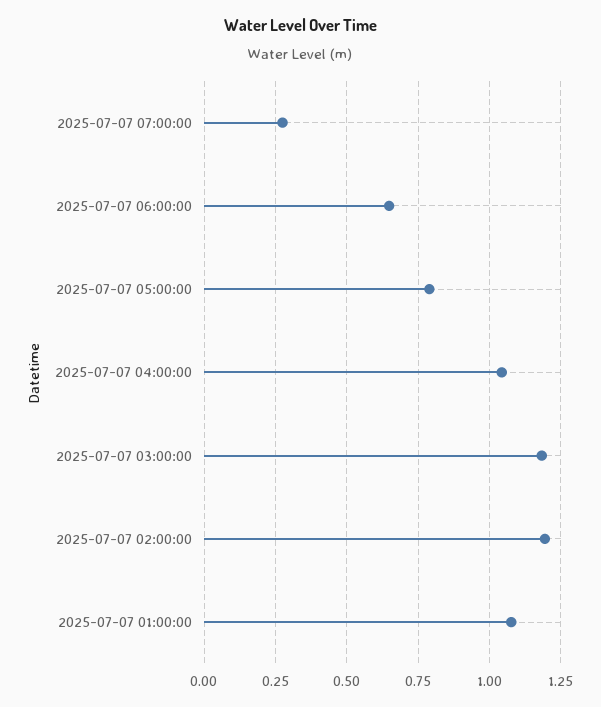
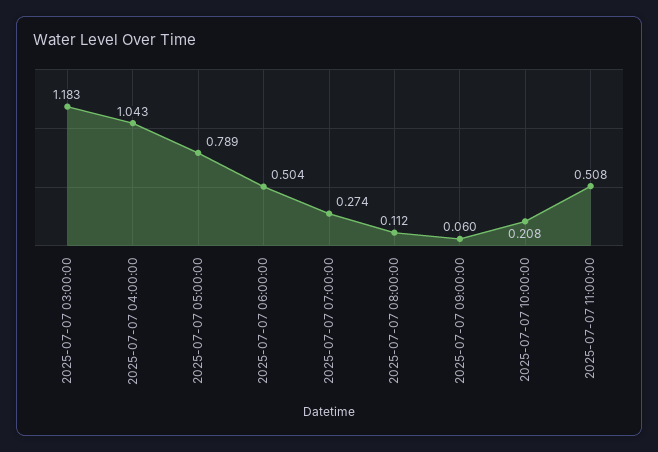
2025-07-07 06:00:00: 0.65 -> 0.504
2025-07-07 02:00:00: 1.2 -> none
2025-07-07 01:00:00: 1.075 -> none
2025-07-07 08:00:00: none -> 0.112
2025-07-07 09:00:00: none -> 0.06
2025-07-07 10:00:00: none -> 0.208
2025-07-07 11:00:00: none -> 0.508

